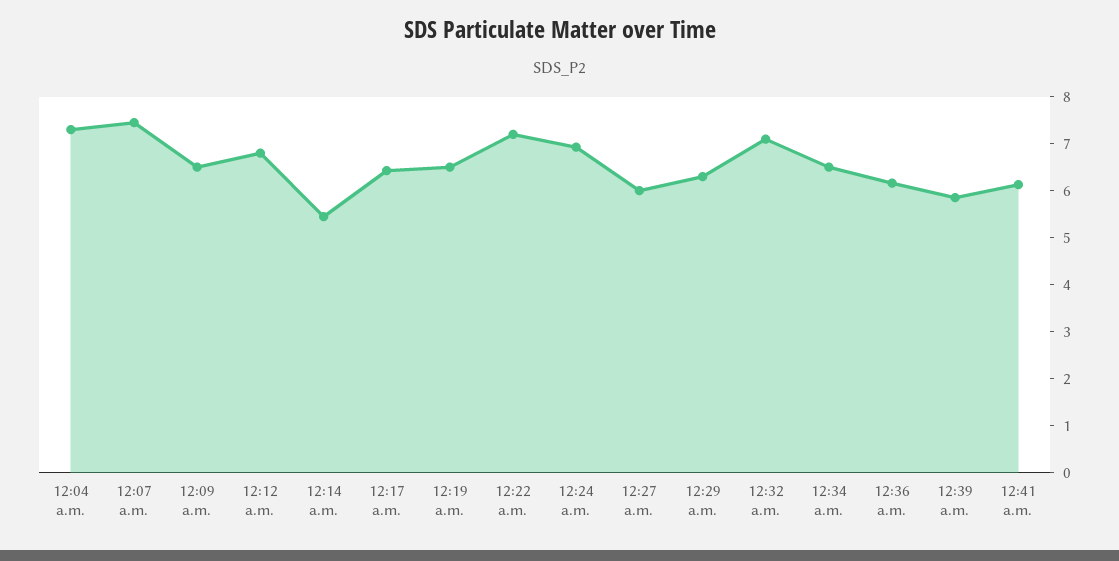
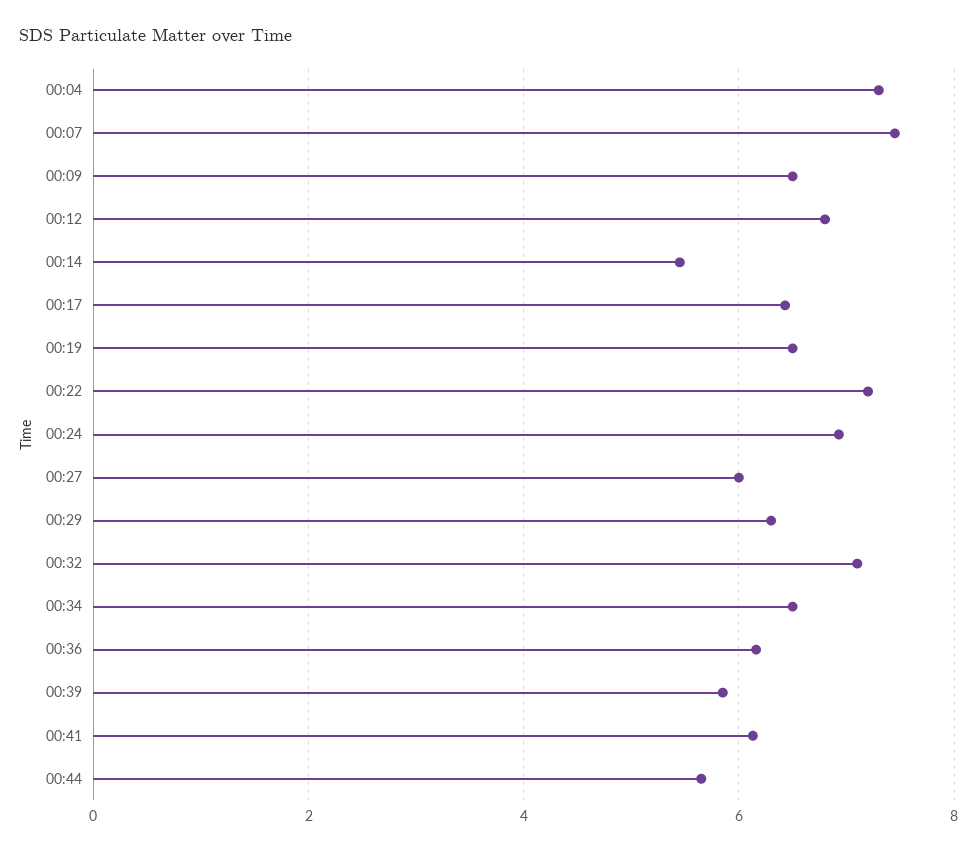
00:44: none -> 5.6

